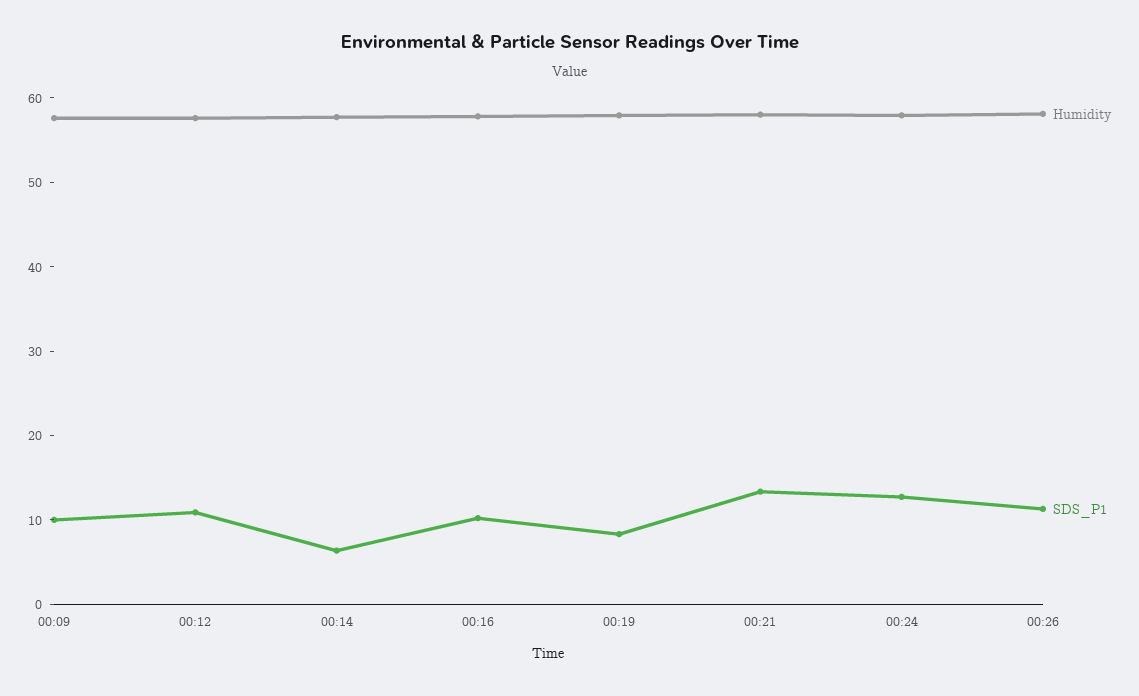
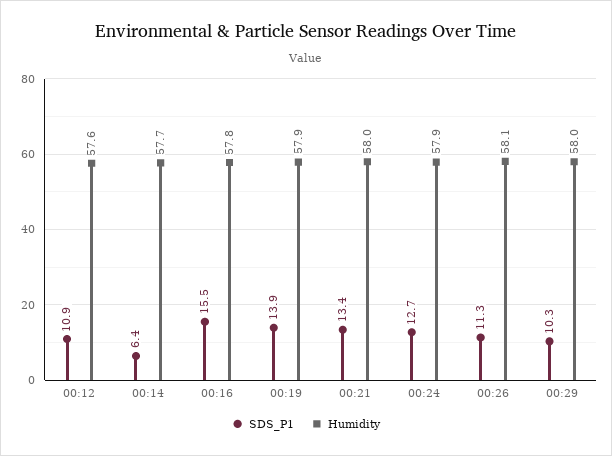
Humidity, 00:09: 58 -> none
SDS_P1, 00:09: 10 -> none
SDS_P1, 00:16: 10 -> 15.5
SDS_P1, 00:19: 8 -> 13.9
SDS_P1, 00:29: none -> 10.3
Humidity, 00:29: none -> 58

